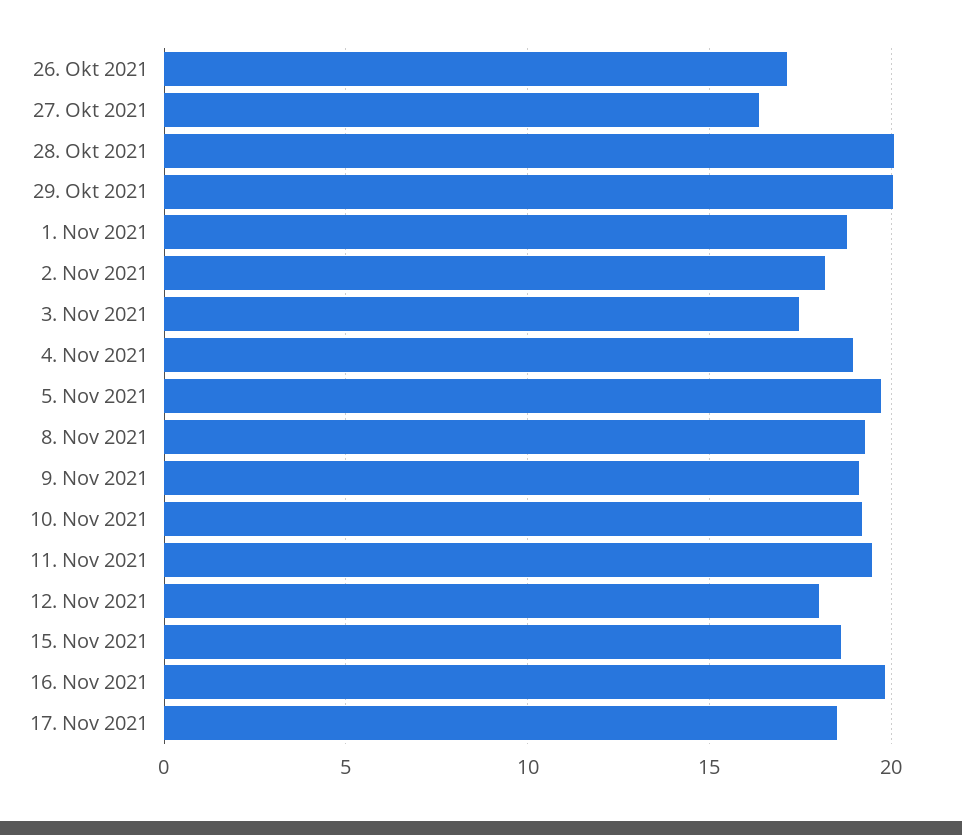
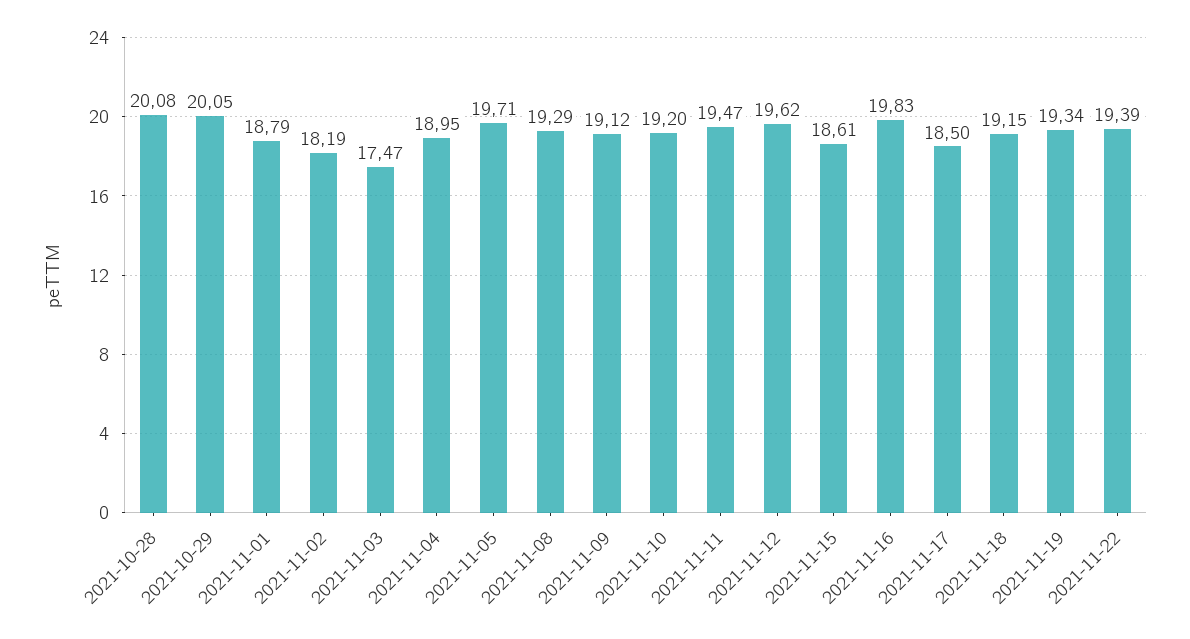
26. Okt 2021: 17 -> none
27. Okt 2021: 16.5 -> none
12. Nov 2021: 18 -> 19.62
2021-11-18: none -> 19.15
2021-11-19: none -> 19.34
2021-11-22: none -> 19.39

